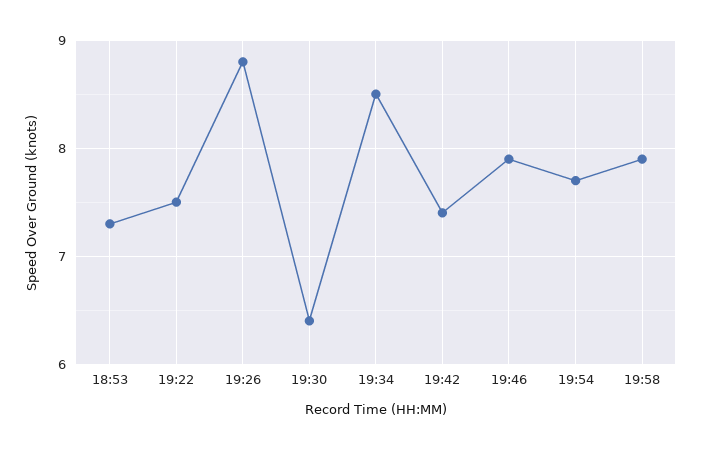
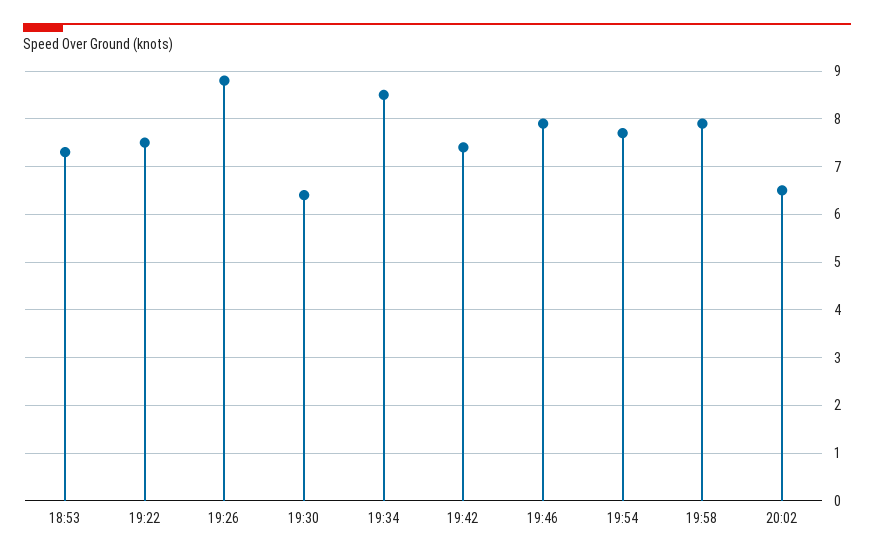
20:02: none -> 6.5

